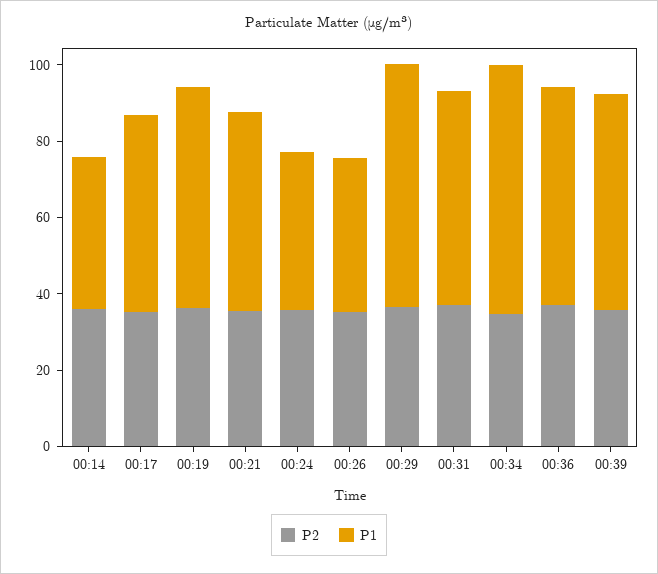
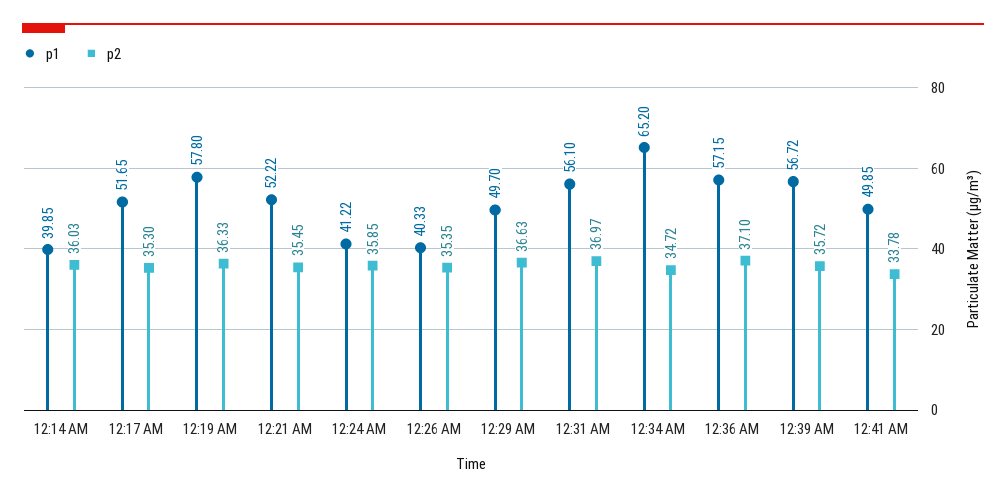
P1, 00:29: 65 -> 49.7
P1, 12:41 AM: none -> 49.85
P2, 12:41 AM: none -> 33.78

